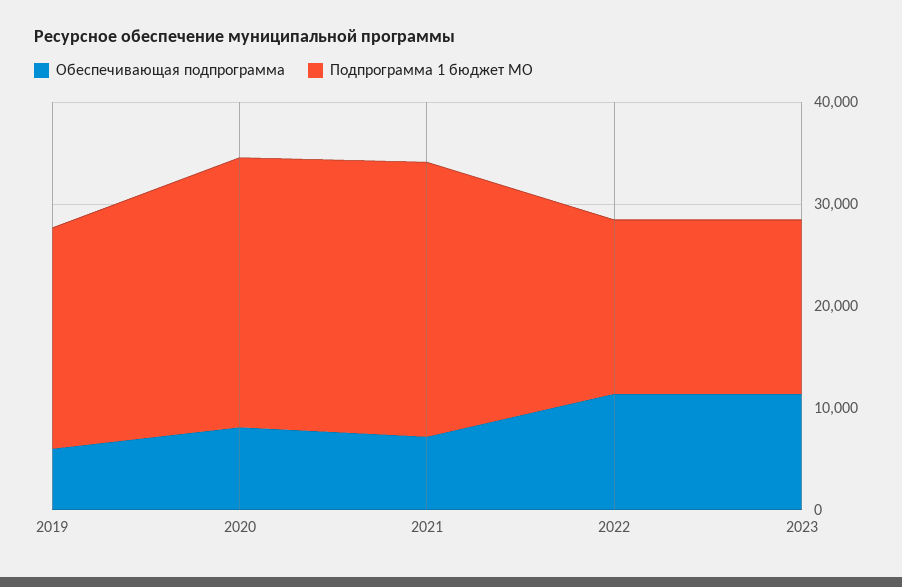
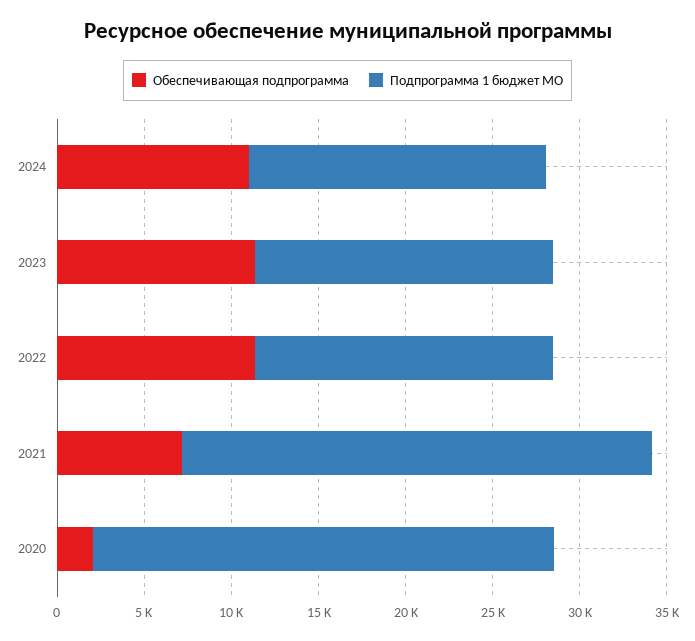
Обеспечивающая подпрограмма, 2019: 6000 -> none
Подпрограмма 1 бюджет МО, 2019: 22000 -> none
Обеспечивающая подпрограмма, 2020: 8000 -> 2000
Обеспечивающая подпрограмма, 2024: none -> 11000
Подпрограмма 1 бюджет МО, 2024: none -> 17000

